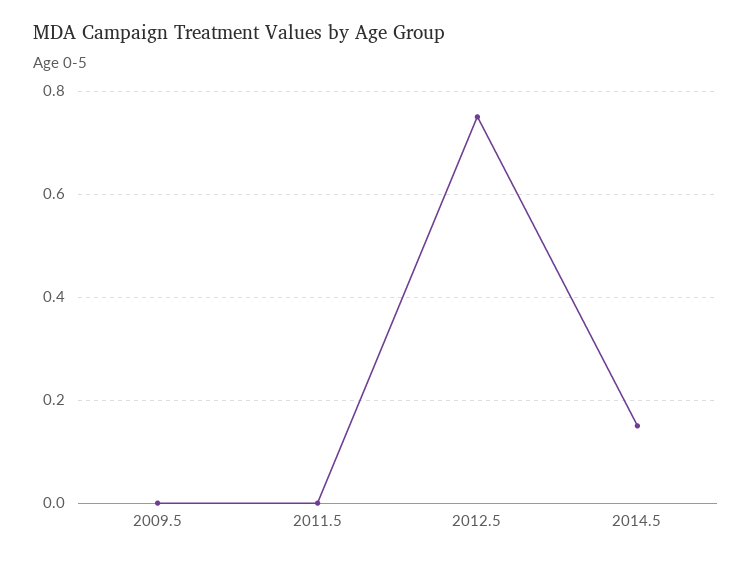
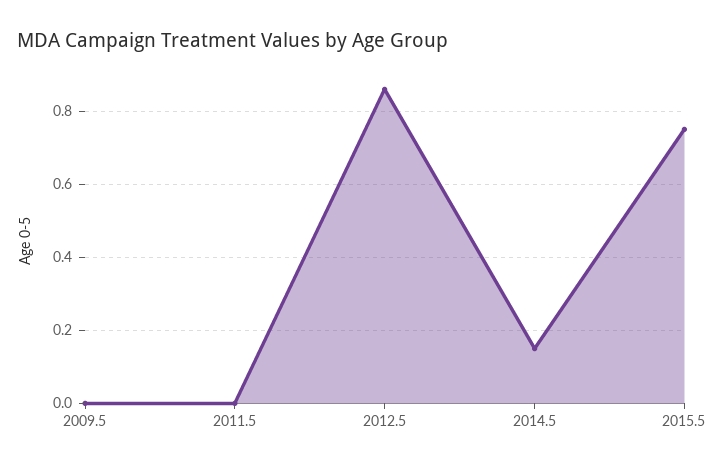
2012.5: 0.75 -> 0.85
2015.5: none -> 0.75

